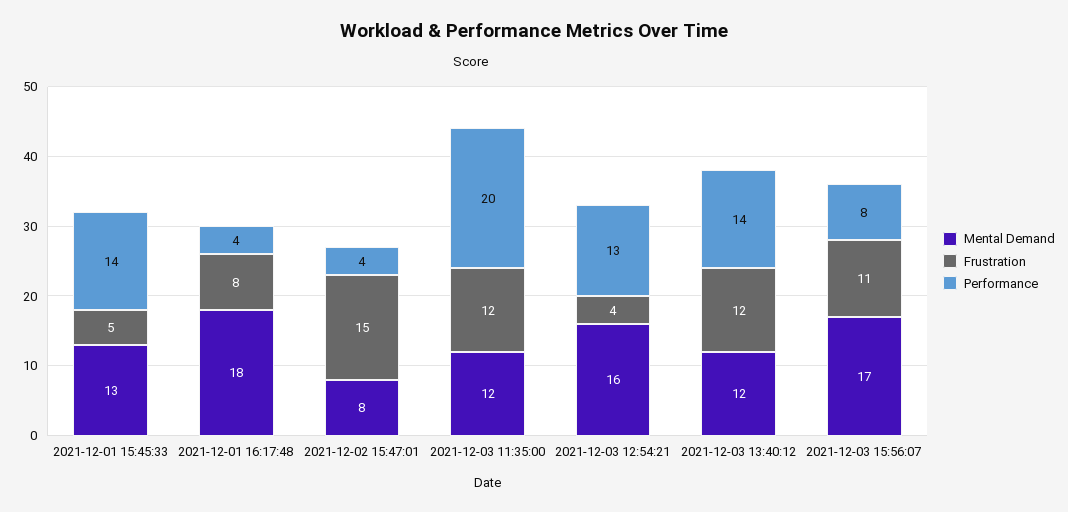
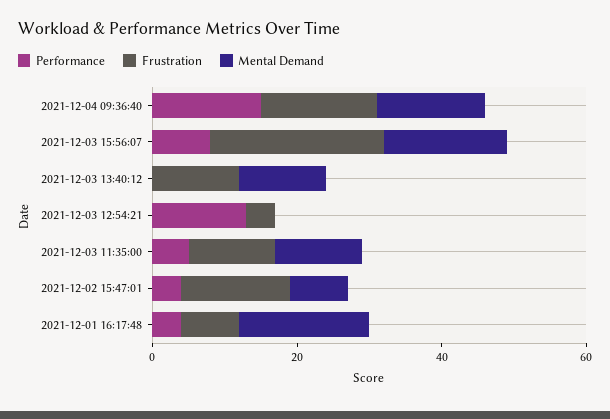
Mental Demand, 2021-12-01 15:45:33: 13 -> none
Frustration, 2021-12-01 15:45:33: 5 -> none
Performance, 2021-12-01 15:45:33: 14 -> none
Performance, 2021-12-03 11:35:00: 20 -> 5
Mental Demand, 2021-12-03 12:54:21: 16 -> 0
Performance, 2021-12-03 13:40:12: 14 -> 0
Frustration, 2021-12-03 15:56:07: 11 -> 25
Performance, 2021-12-04 09:36:40: none -> 15
Frustration, 2021-12-04 09:36:40: none -> 15
Mental Demand, 2021-12-04 09:36:40: none -> 15

